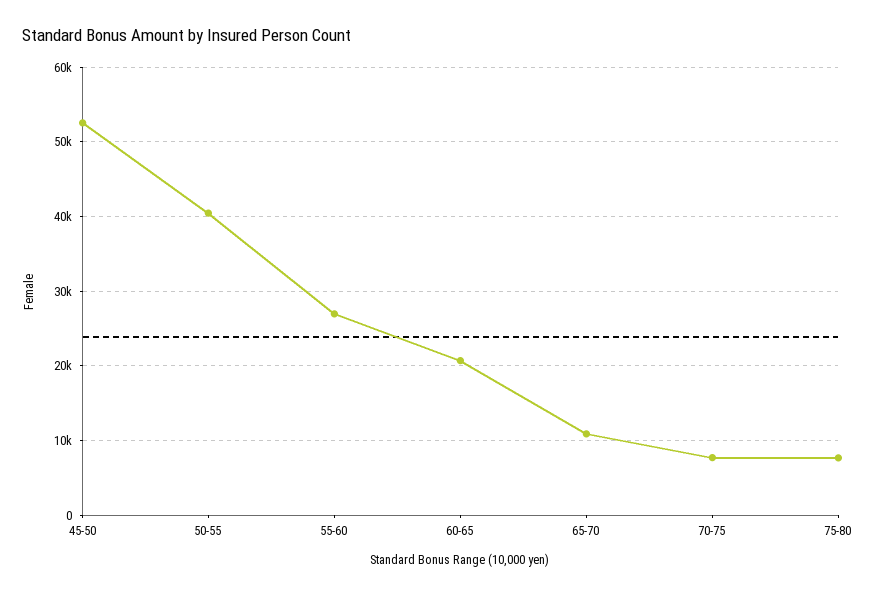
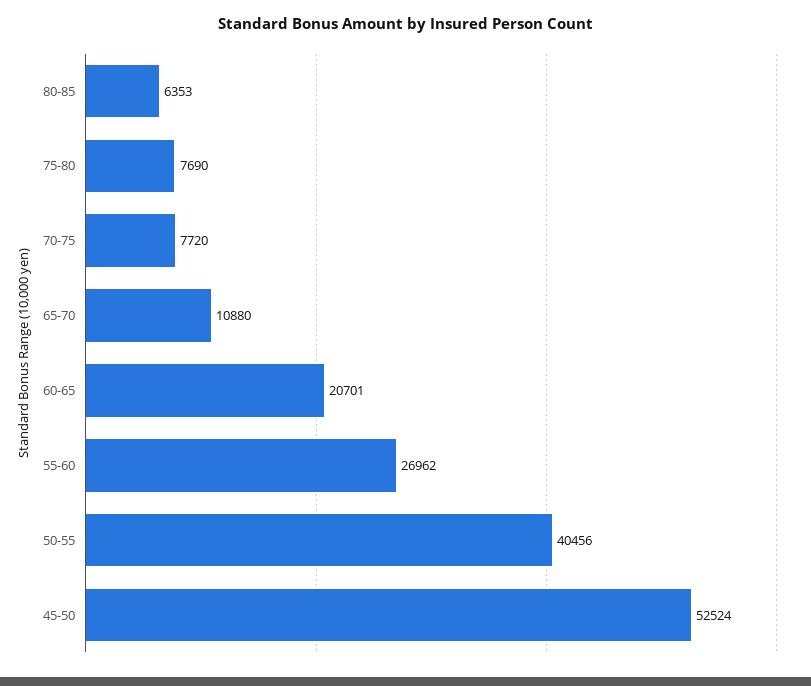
80-85: none -> 6353

